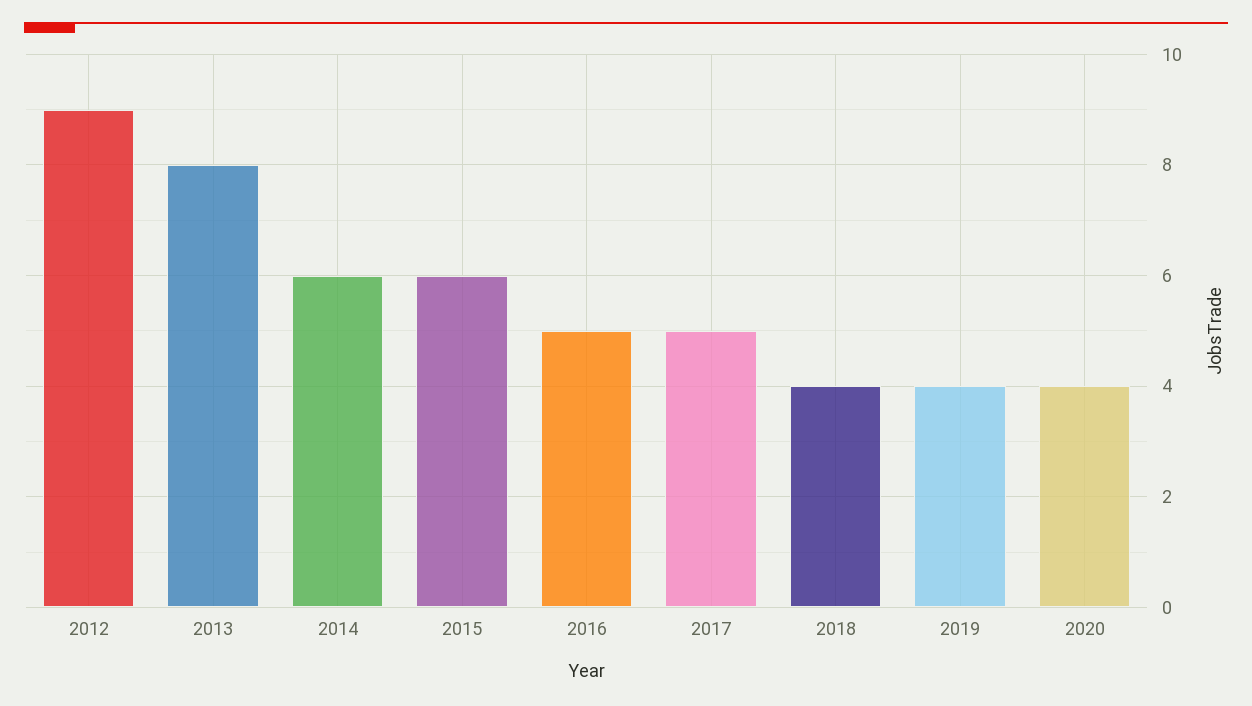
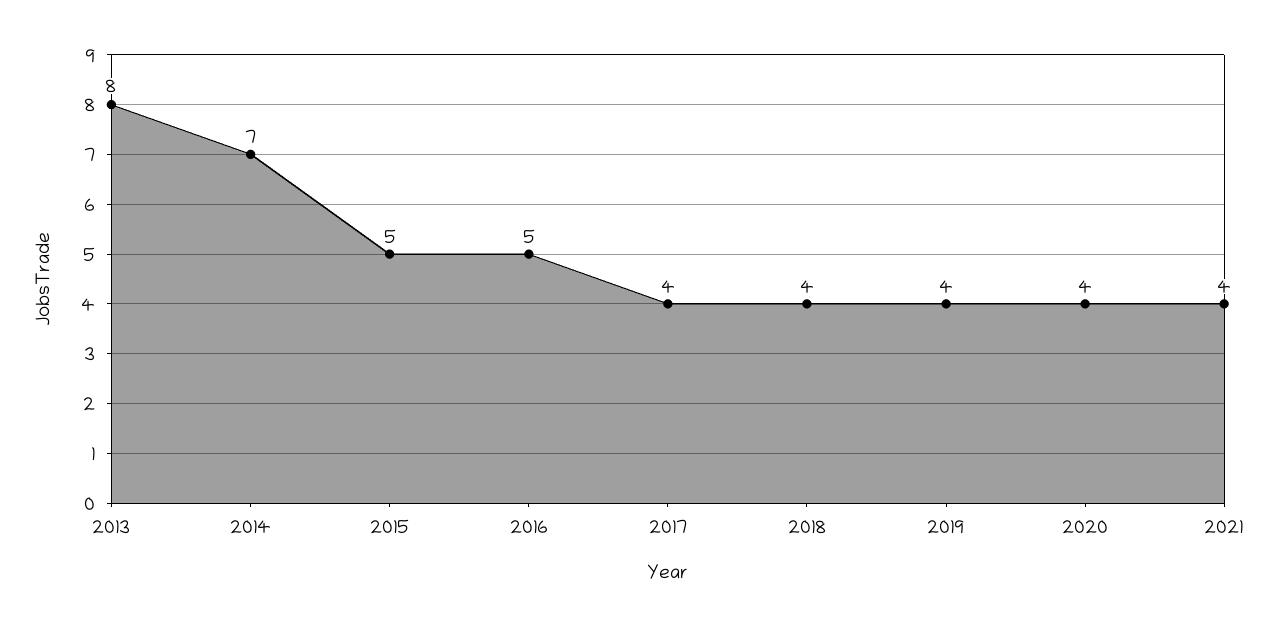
2012: 9 -> none
2014: 6 -> 7
2015: 6 -> 5
2017: 5 -> 4
2021: none -> 4

